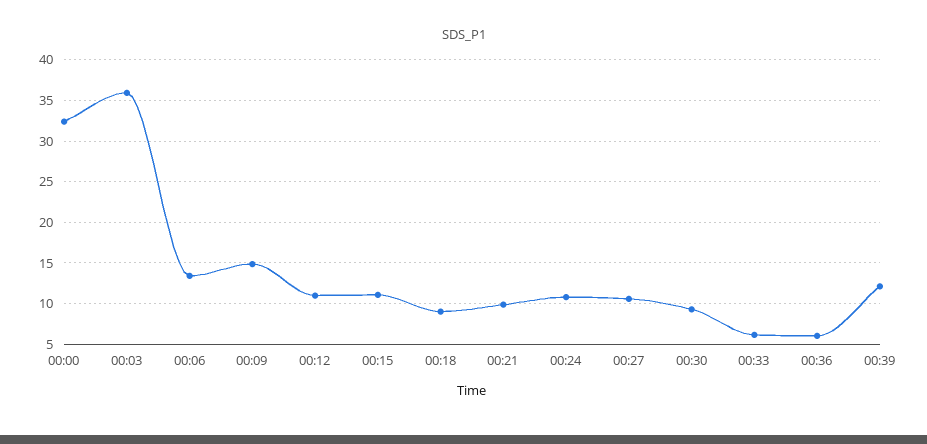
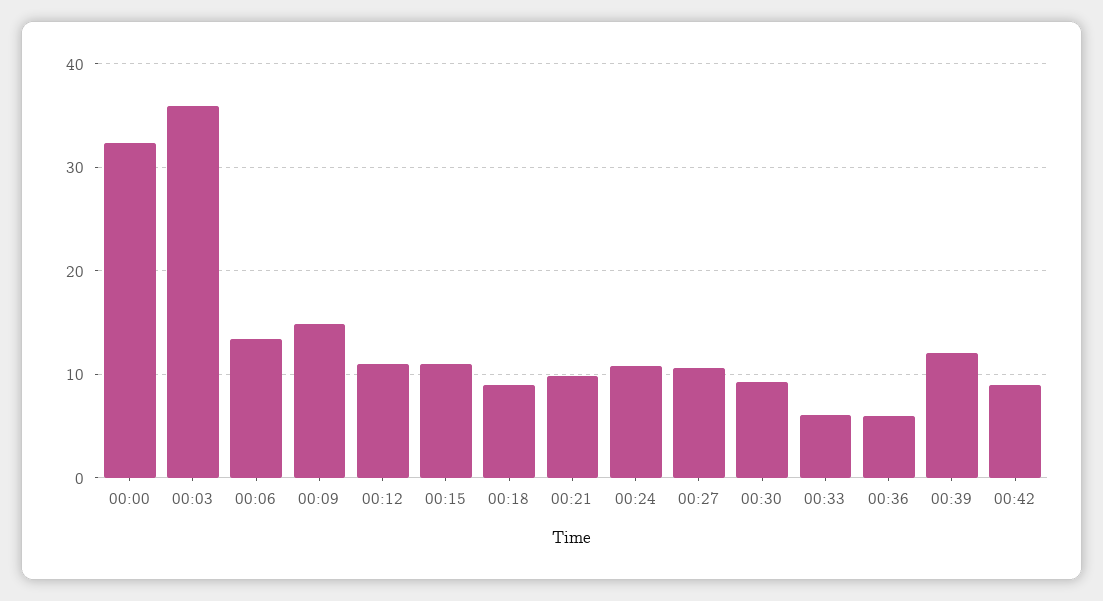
00:42: none -> 9

